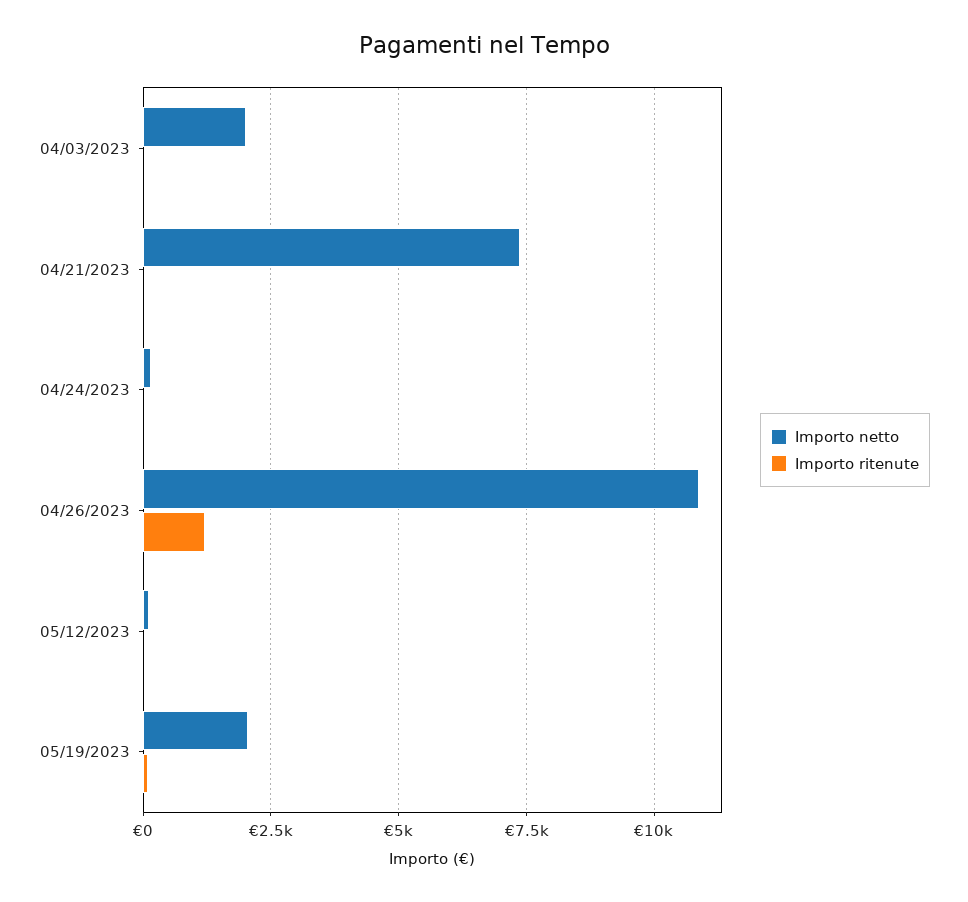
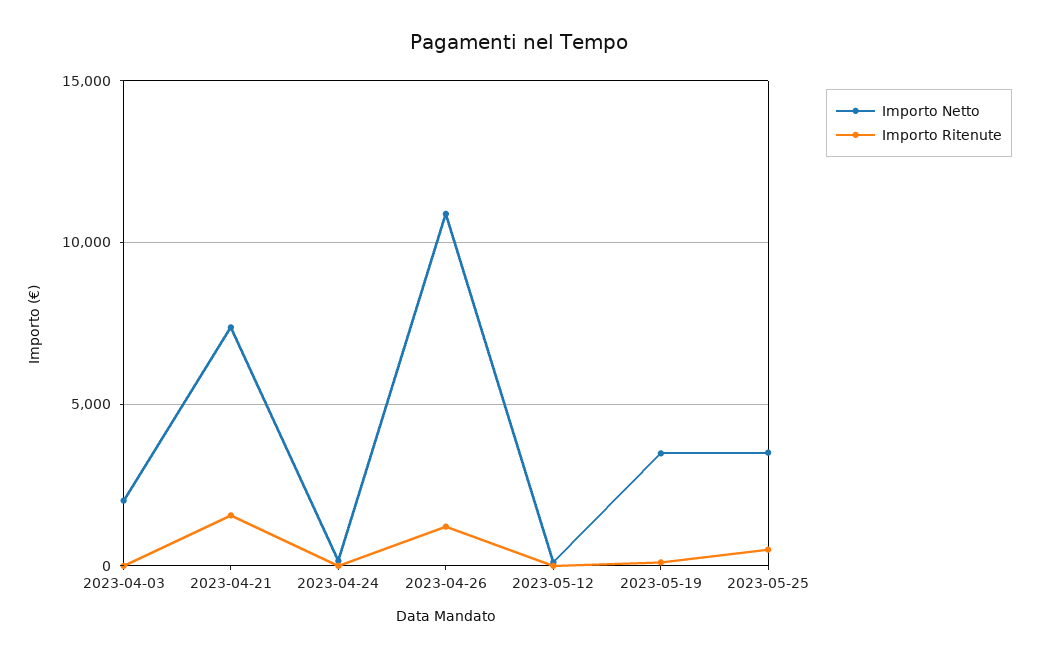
Importo ritenute, 04/21/2023: 0 -> 1500
Importo netto, 05/19/2023: 2000 -> 3500
Importo netto, 2023-05-25: none -> 3500
Importo ritenute, 2023-05-25: none -> 500

